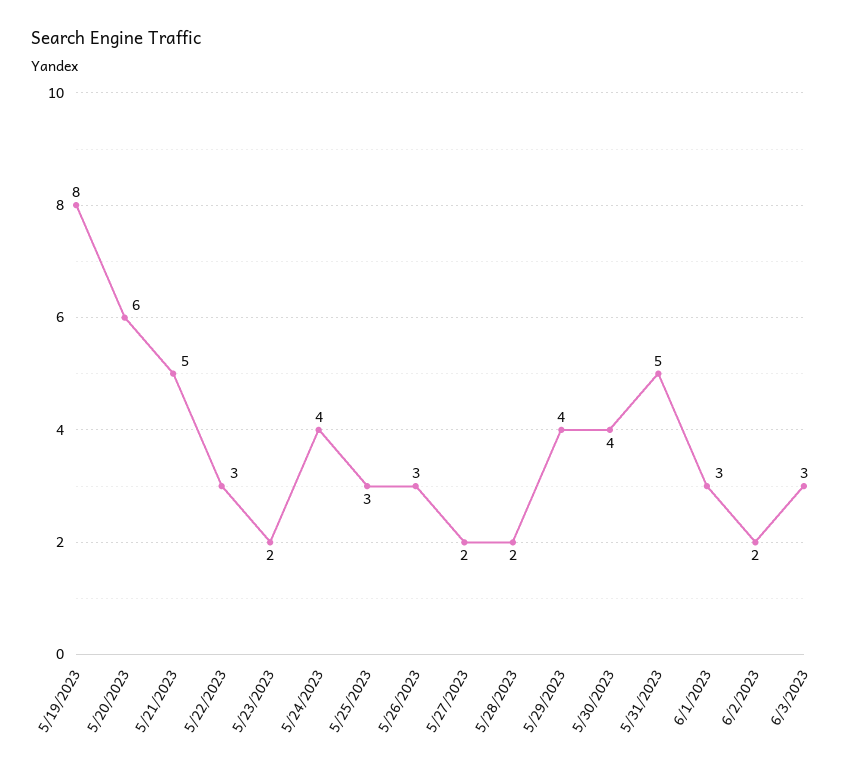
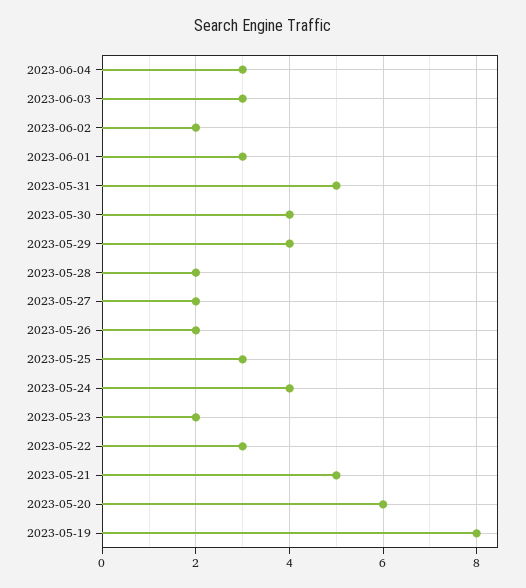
5/26/2023: 3 -> 2
2023-06-04: none -> 3

